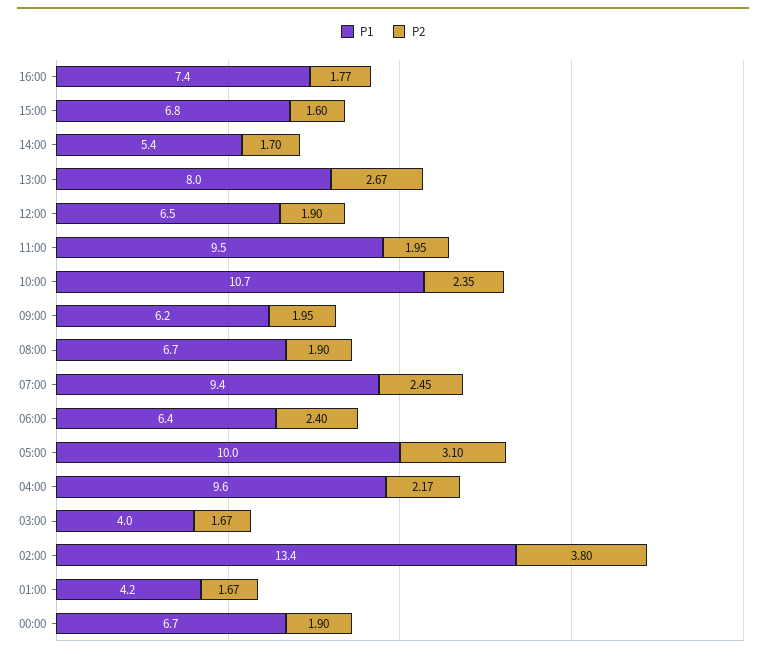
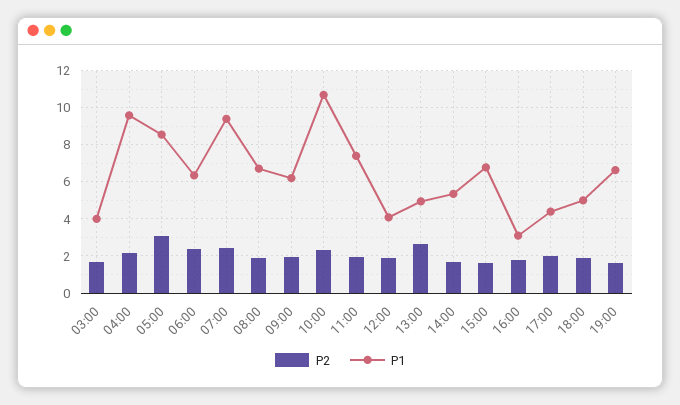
P1, 16:00: 7.4 -> 3
P1, 13:00: 8 -> 5
P1, 12:00: 6.5 -> 4
P1, 11:00: 9.5 -> 7.5
P1, 05:00: 10 -> 8.5
P1, 02:00: 13.4 -> none
P2, 02:00: 3.8 -> none
P1, 01:00: 4.2 -> none
P2, 01:00: 1.67 -> none
P1, 00:00: 6.7 -> none
P2, 00:00: 1.9 -> none
P2, 17:00: none -> 2
P1, 17:00: none -> 4.5
P2, 18:00: none -> 2
P1, 18:00: none -> 5
P2, 19:00: none -> 1.5
P1, 19:00: none -> 6.5

